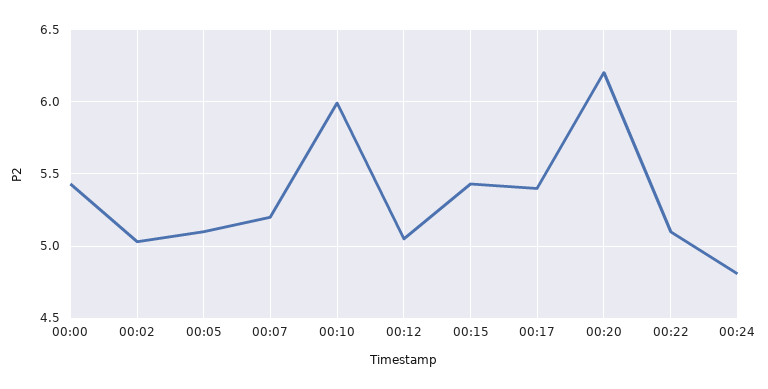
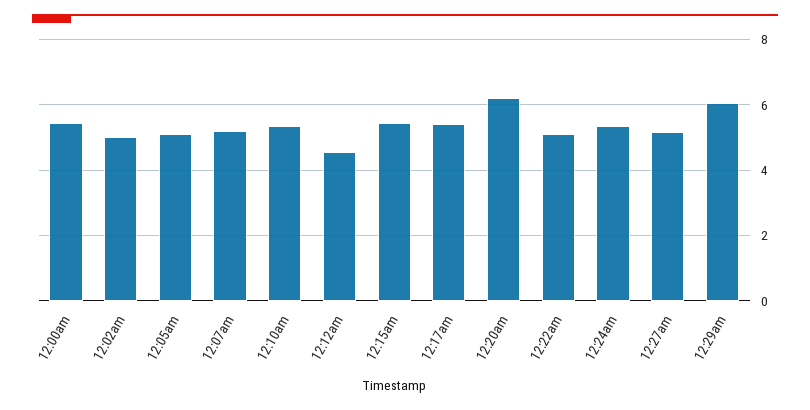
00:10: 6 -> 5.4
00:12: 5.05 -> 4.6
00:24: 4.8 -> 5.4
12:27am: none -> 5.2
12:29am: none -> 6

